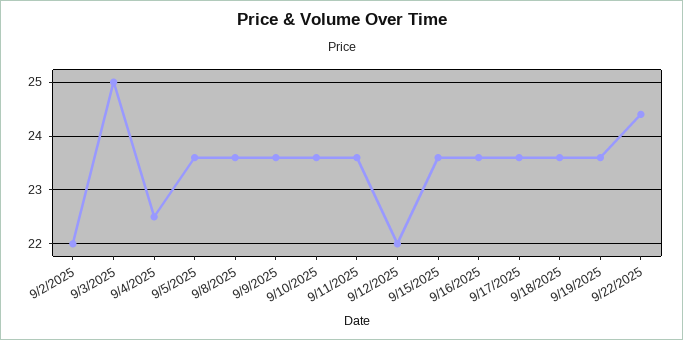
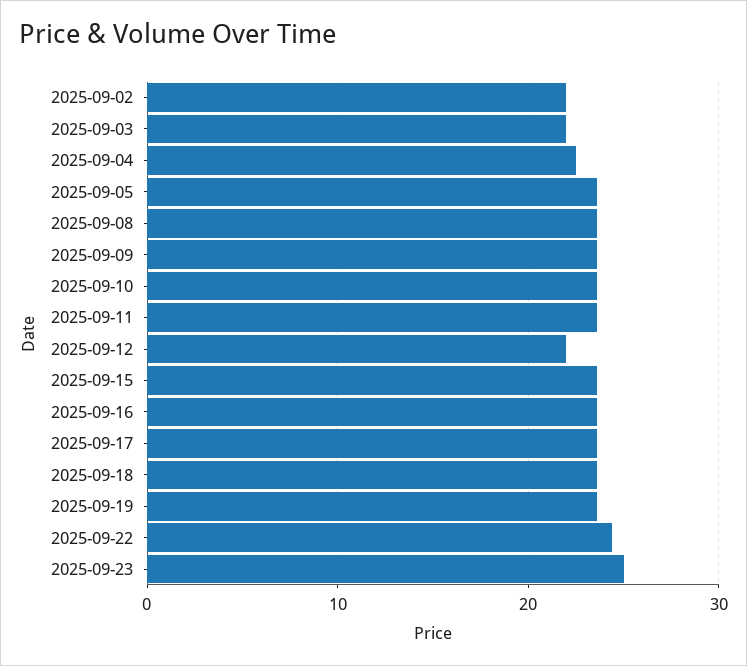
9/3/2025: 25 -> 22
2025-09-23: none -> 25

